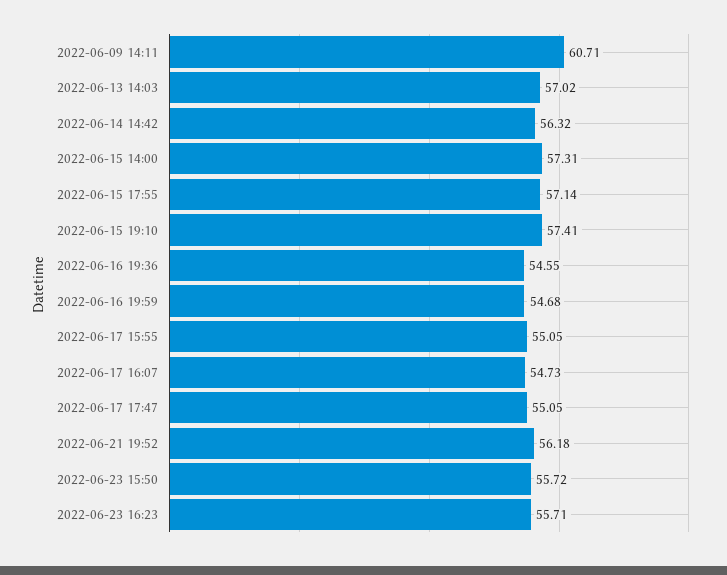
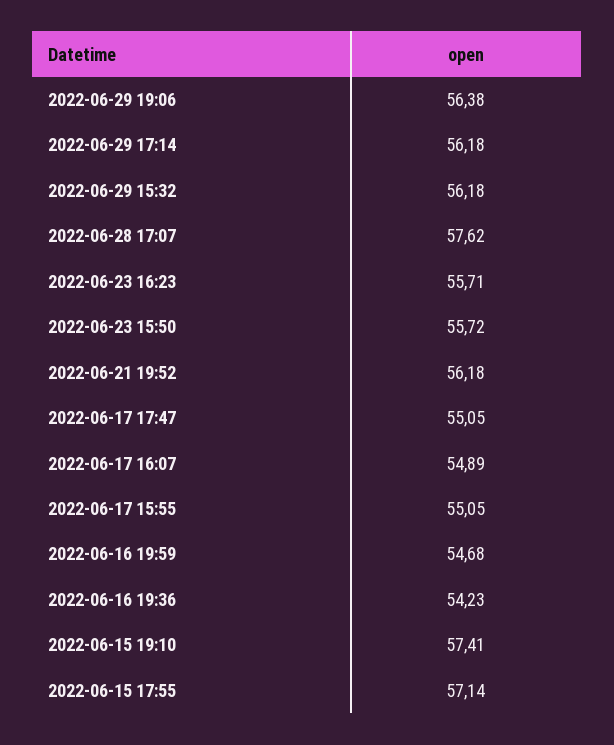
2022-06-09 14:11: 60.71 -> none
2022-06-13 14:03: 57.02 -> none
2022-06-14 14:42: 56.32 -> none
2022-06-15 14:00: 57.31 -> none
2022-06-16 19:36: 54.55 -> 54.23
2022-06-17 16:07: 54.73 -> 54.89
2022-06-29 19:06: none -> 56.38
2022-06-29 17:14: none -> 56.18
2022-06-29 15:32: none -> 56.18
2022-06-28 17:07: none -> 57.62

